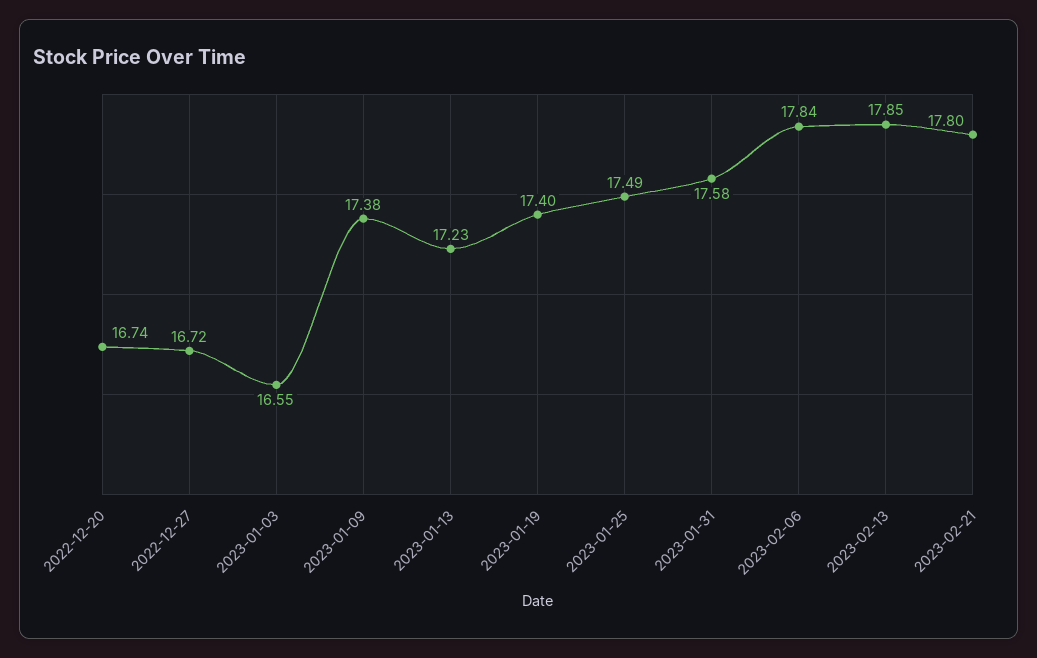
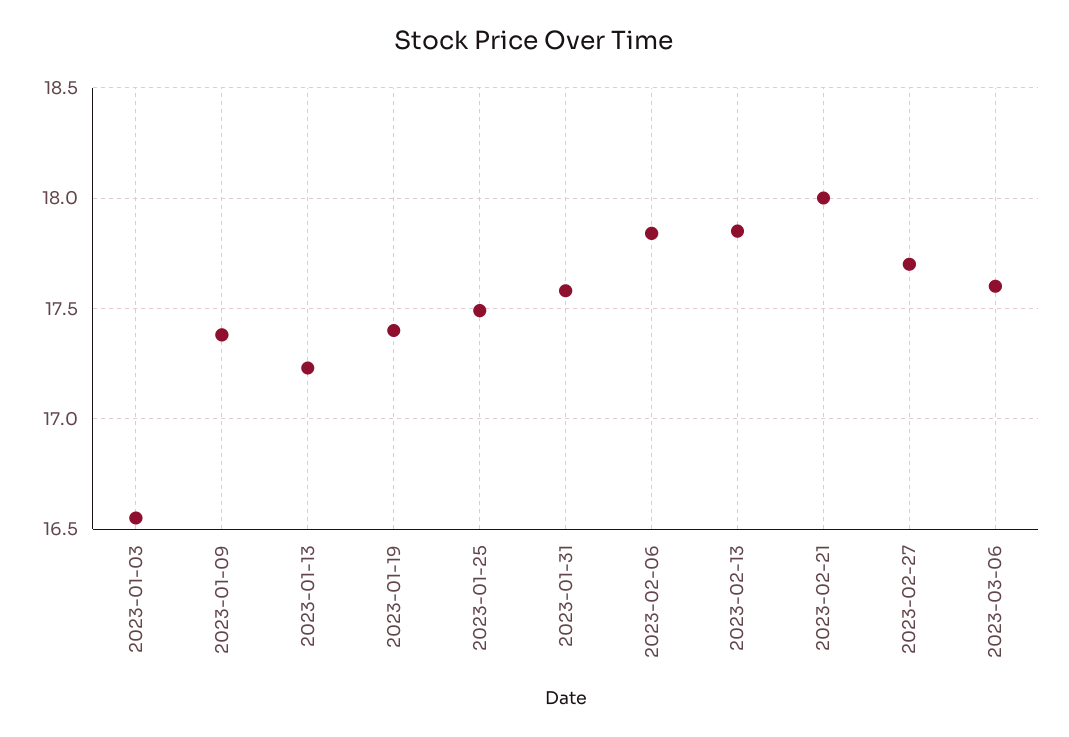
2022-12-20: 16.74 -> none
2022-12-27: 16.72 -> none
2023-02-21: 17.8 -> 18
2023-02-27: none -> 17.7
2023-03-06: none -> 17.6

